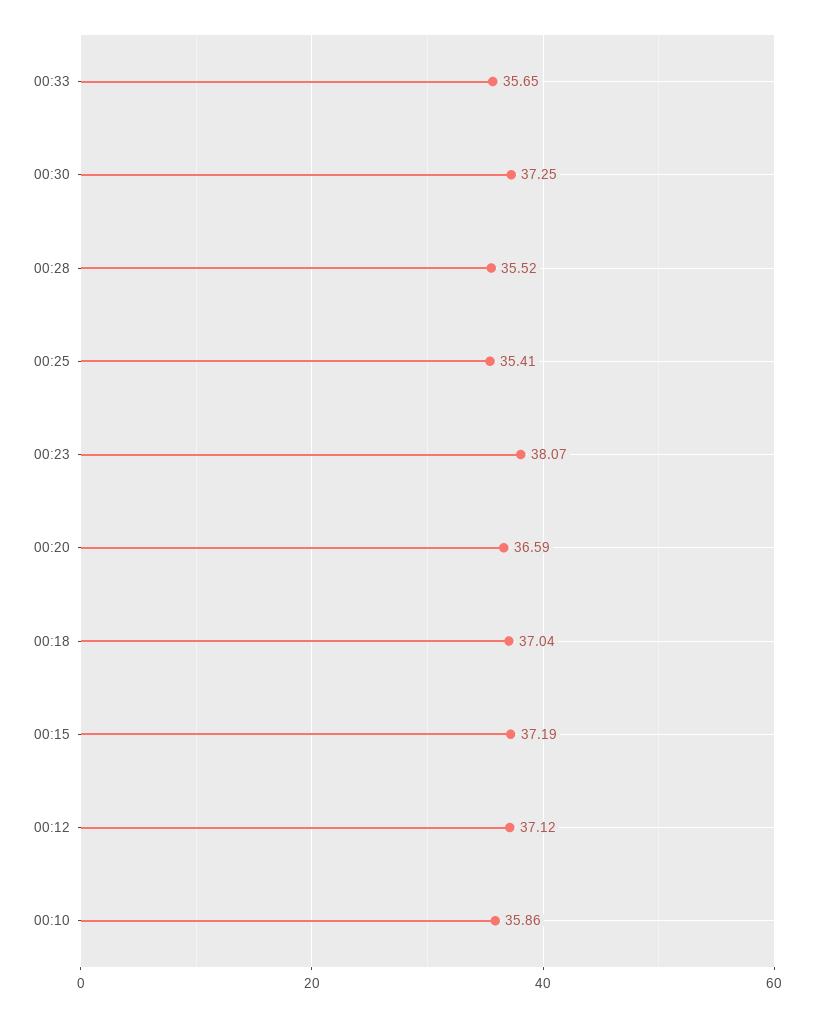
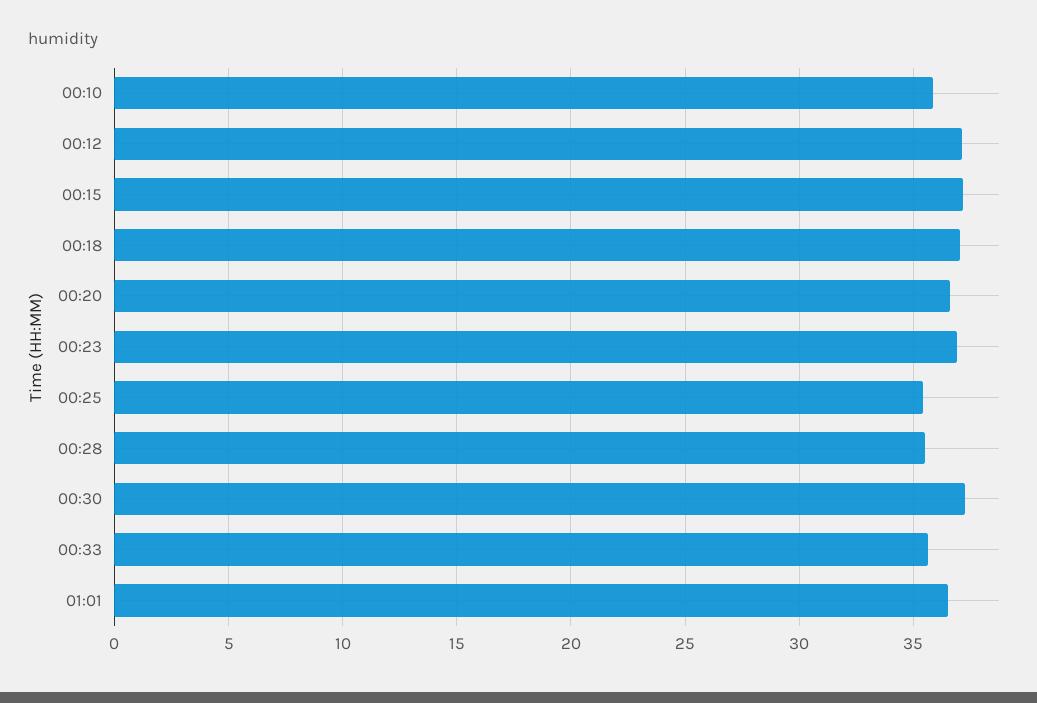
00:23: 38.07 -> 37
01:01: none -> 36.5

